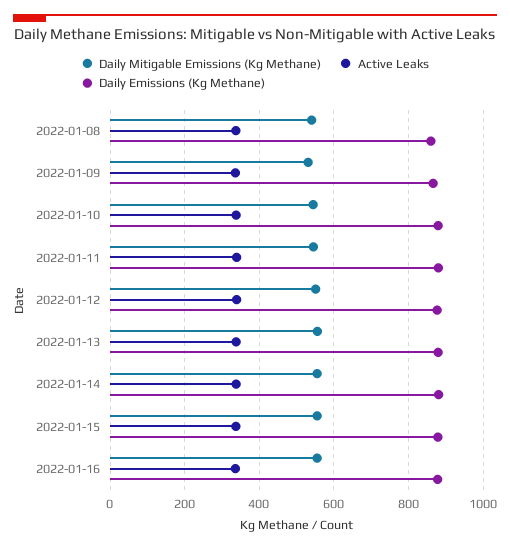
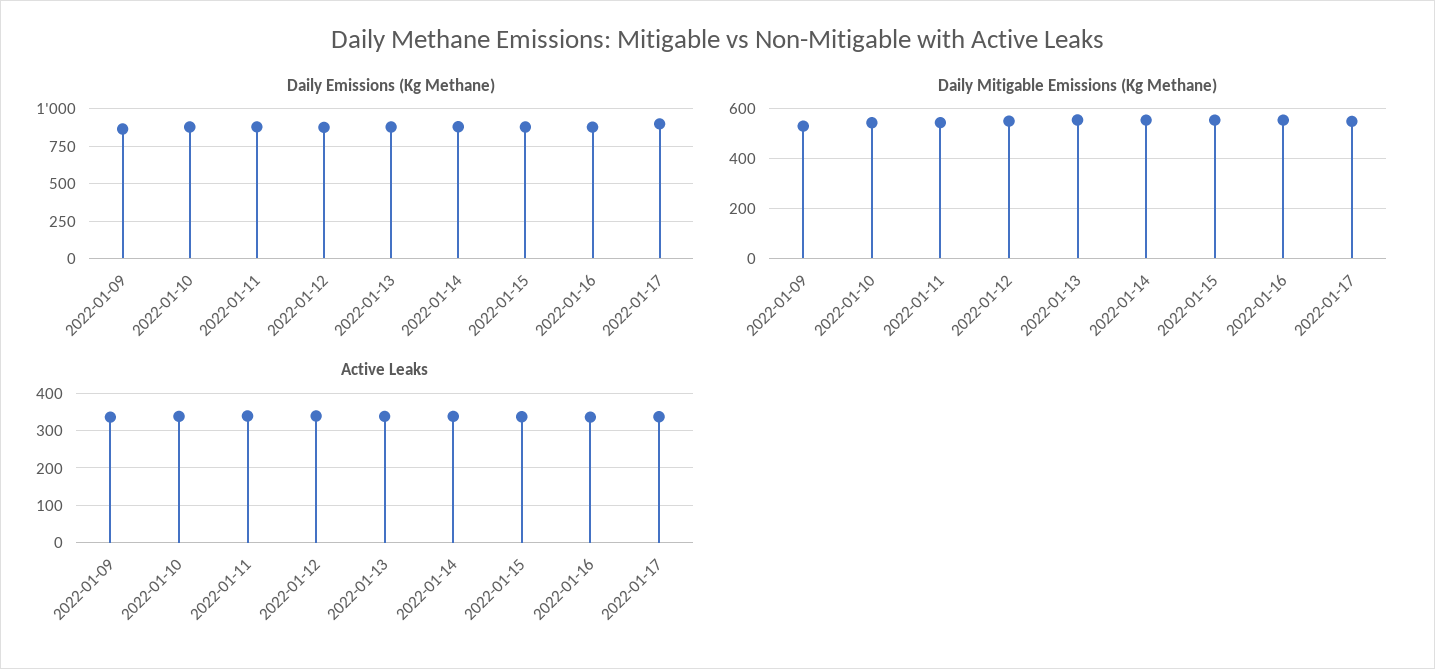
Daily Mitigable Emissions (Kg Methane), 2022-01-08: 540 -> none
Active Leaks, 2022-01-08: 340 -> none
Daily Emissions (Kg Methane), 2022-01-08: 860 -> none
Daily Emissions (Kg Methane), 2022-01-17: none -> 900
Daily Mitigable Emissions (Kg Methane), 2022-01-17: none -> 550
Active Leaks, 2022-01-17: none -> 340

